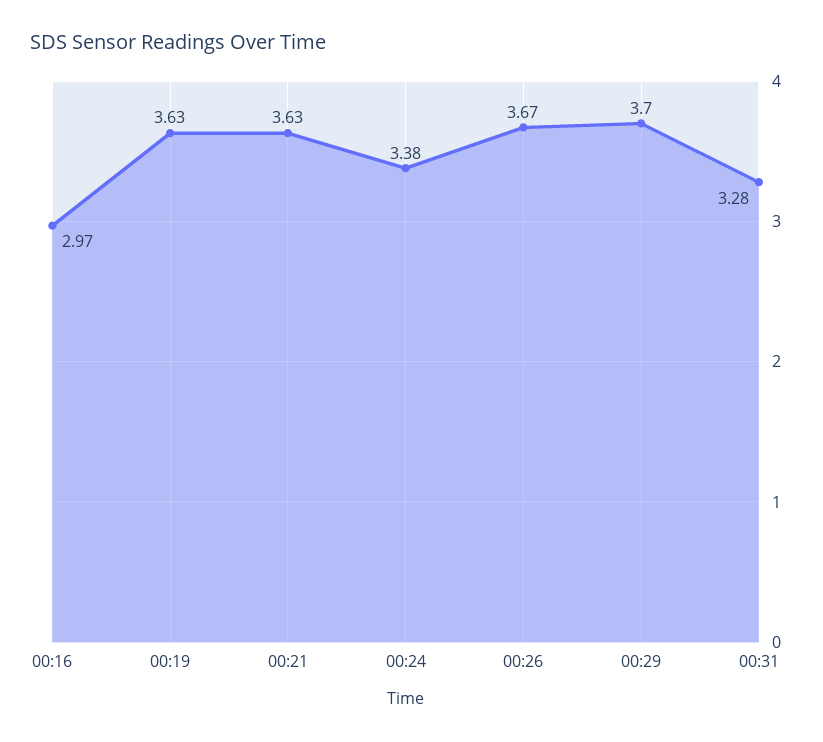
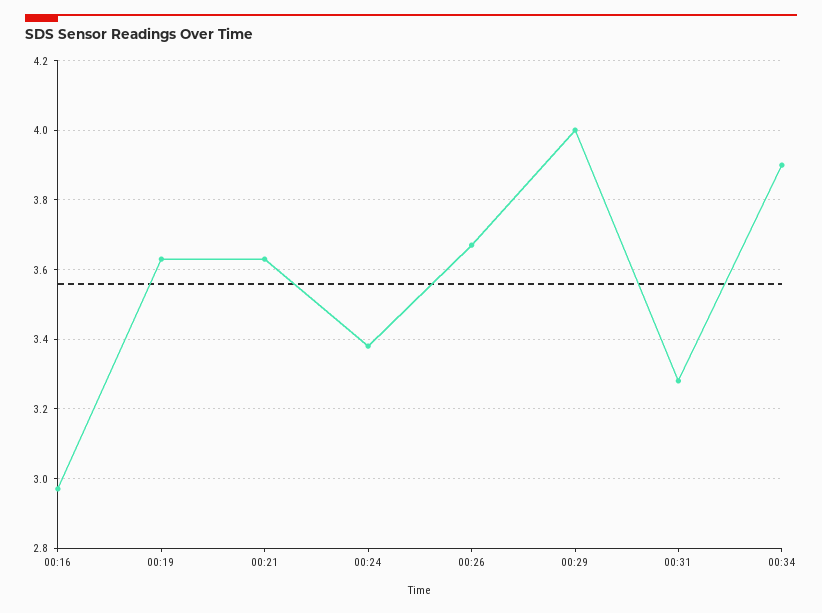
00:29: 3.7 -> 4
00:34: none -> 3.9

